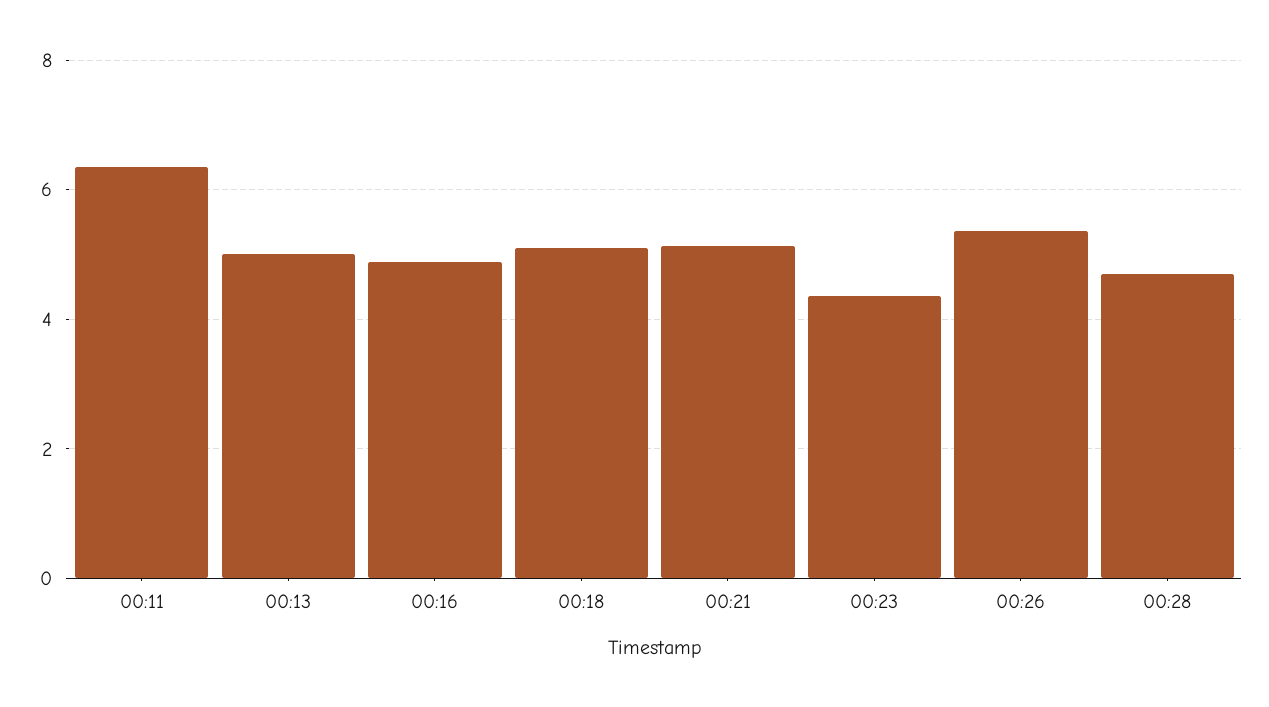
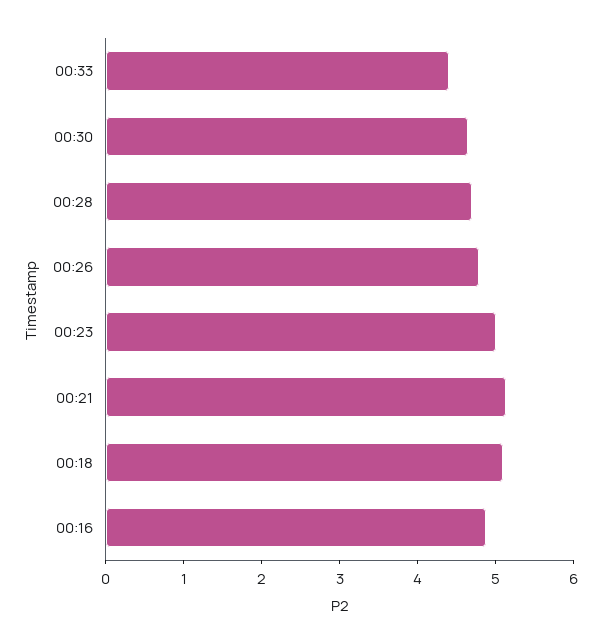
00:11: 6.4 -> none
00:13: 5 -> none
00:23: 4.4 -> 5
00:26: 5.4 -> 4.8
00:33: none -> 4.4
00:30: none -> 4.6

